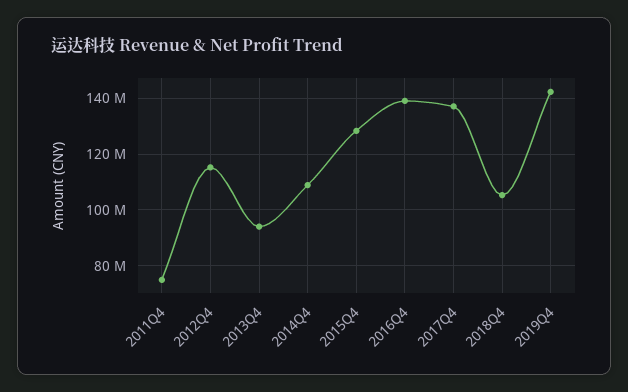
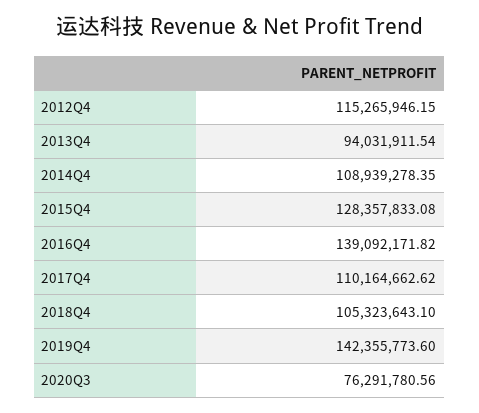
2011Q4: 75000000 -> none
2017Q4: 137500000 -> 110164662.62
2020Q3: none -> 76291780.56

